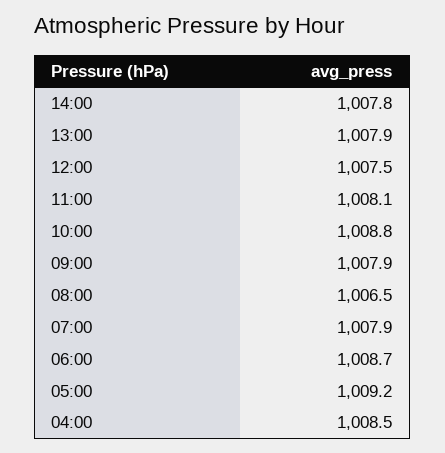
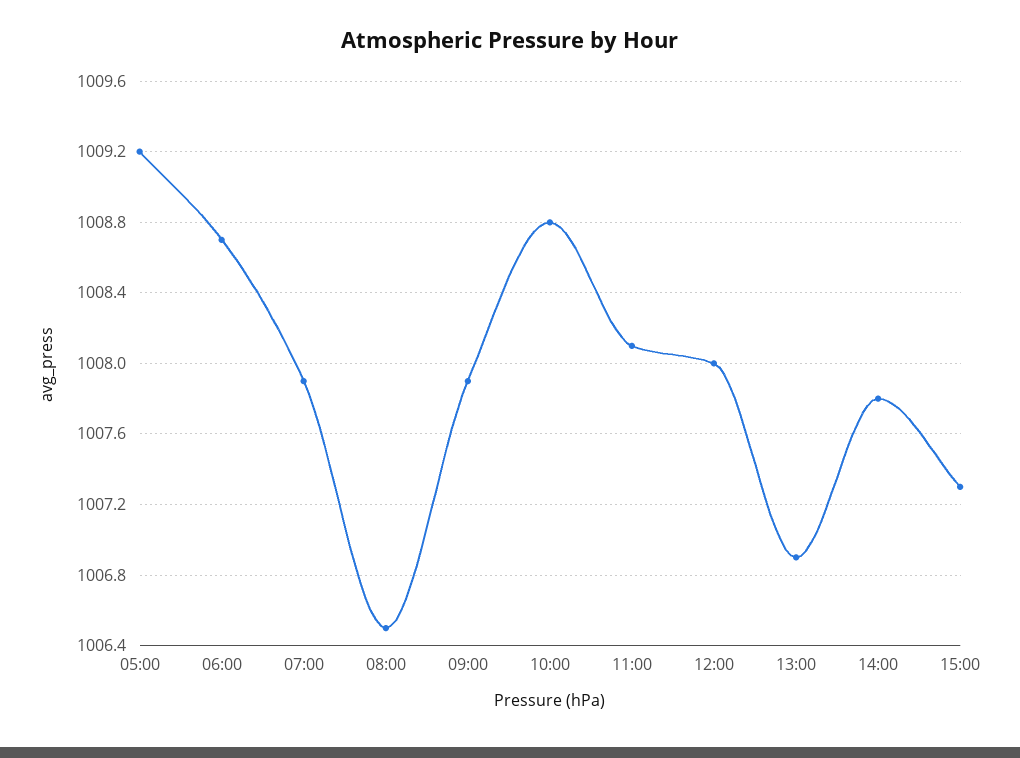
13:00: 1007.9 -> 1006.9
12:00: 1007.5 -> 1008
04:00: 1008.5 -> none
15:00: none -> 1007.3

